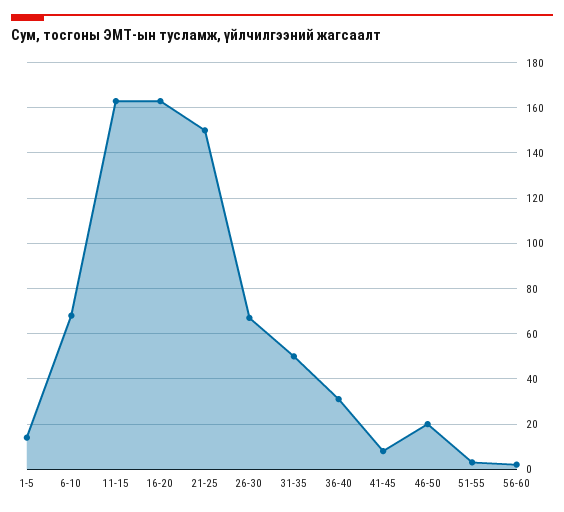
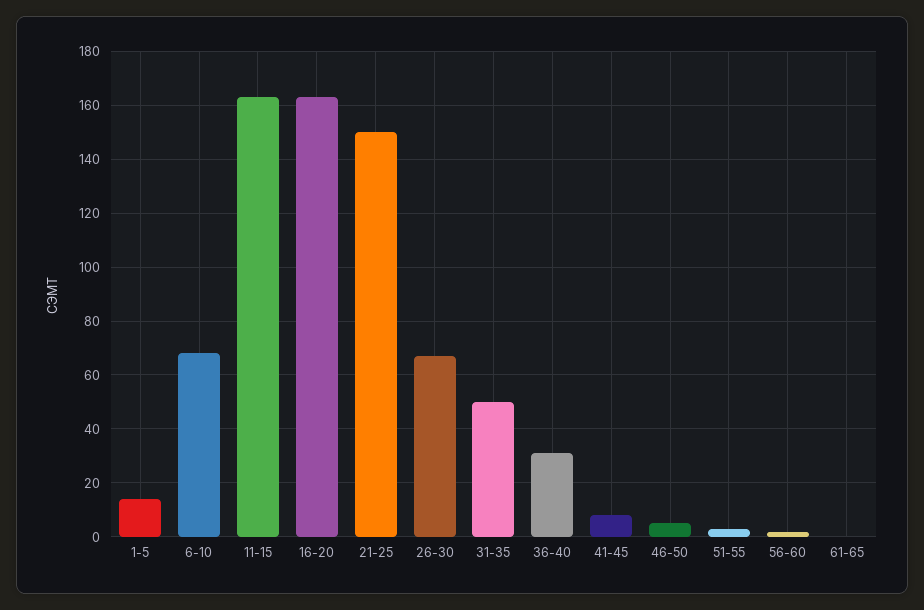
46-50: 20 -> 5
61-65: none -> 0

